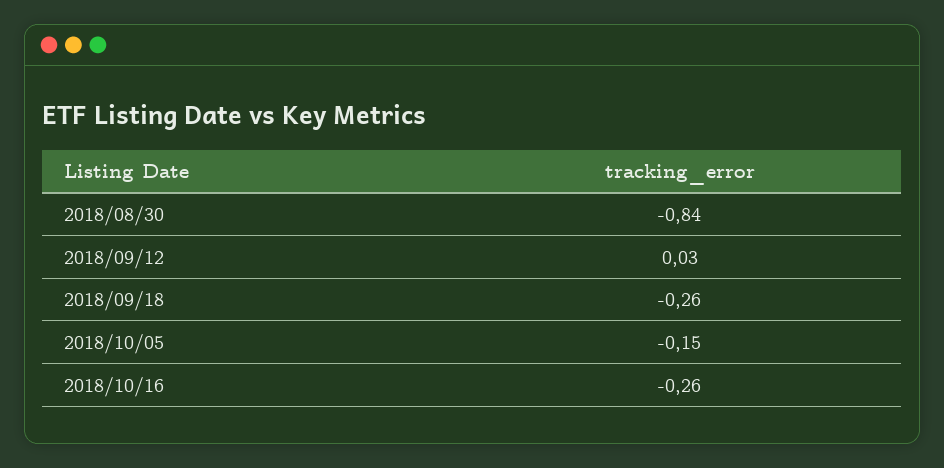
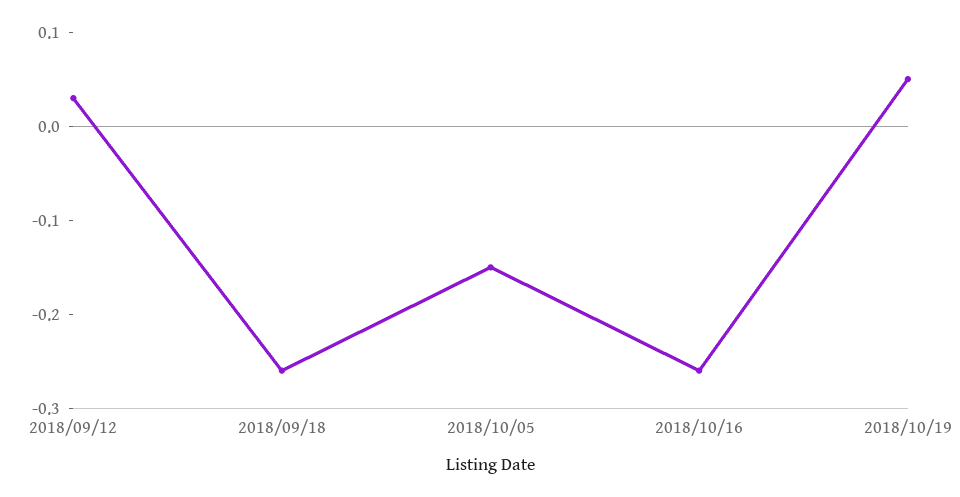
2018/08/30: -0.84 -> none
2018/10/19: none -> 0.05

